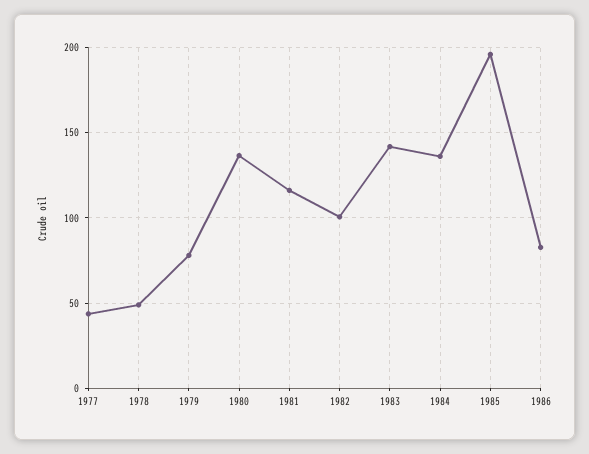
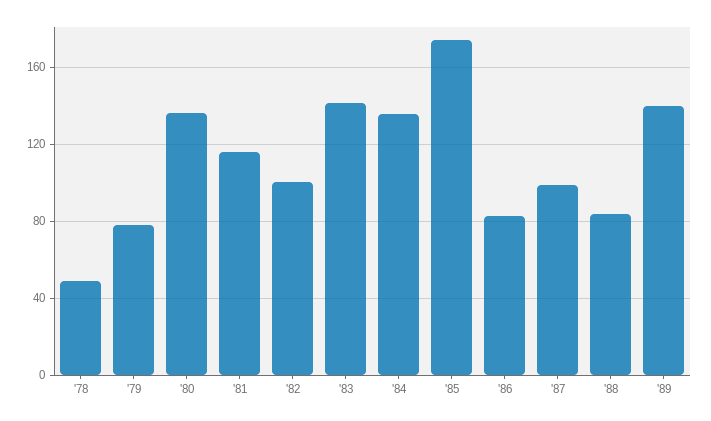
1977: 45 -> none
1985: 195 -> 175
'87: none -> 100
'88: none -> 85
'89: none -> 140

